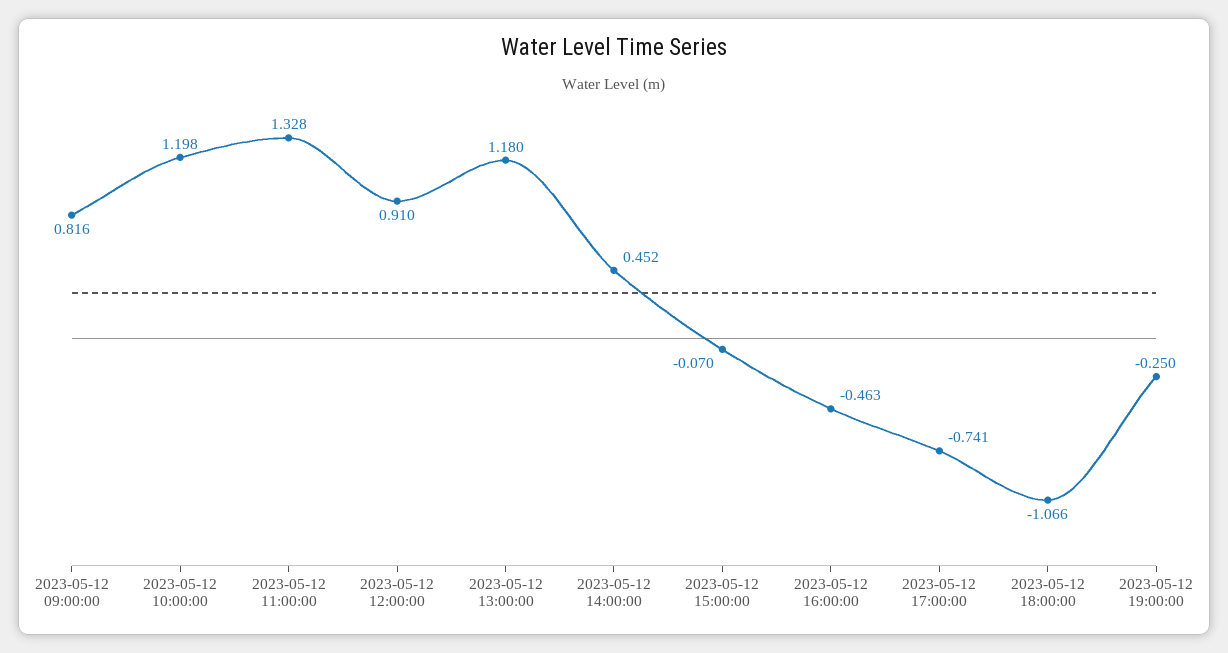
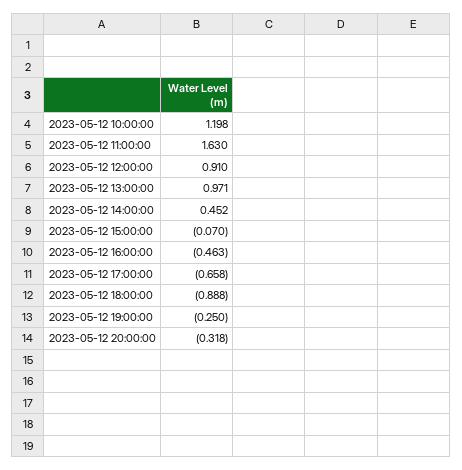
2023-05-12 09:00:00: 0.816 -> none
2023-05-12 11:00:00: 1.328 -> 1.63
2023-05-12 13:00:00: 1.18 -> 0.971
2023-05-12 17:00:00: -0.741 -> -0.658
2023-05-12 18:00:00: -1.066 -> -0.888
2023-05-12 20:00:00: none -> -0.318

